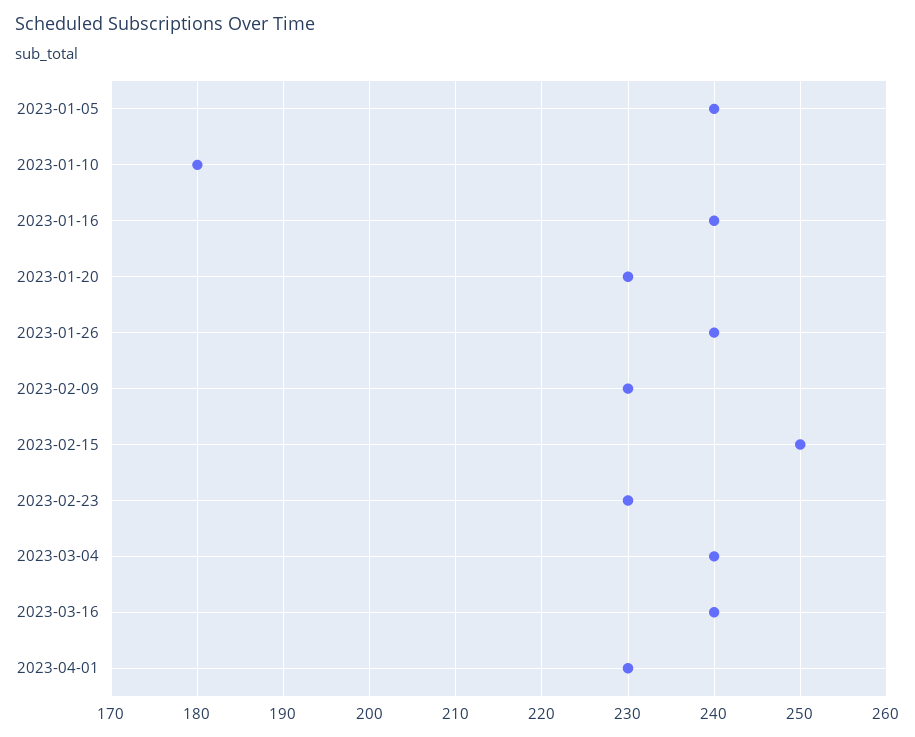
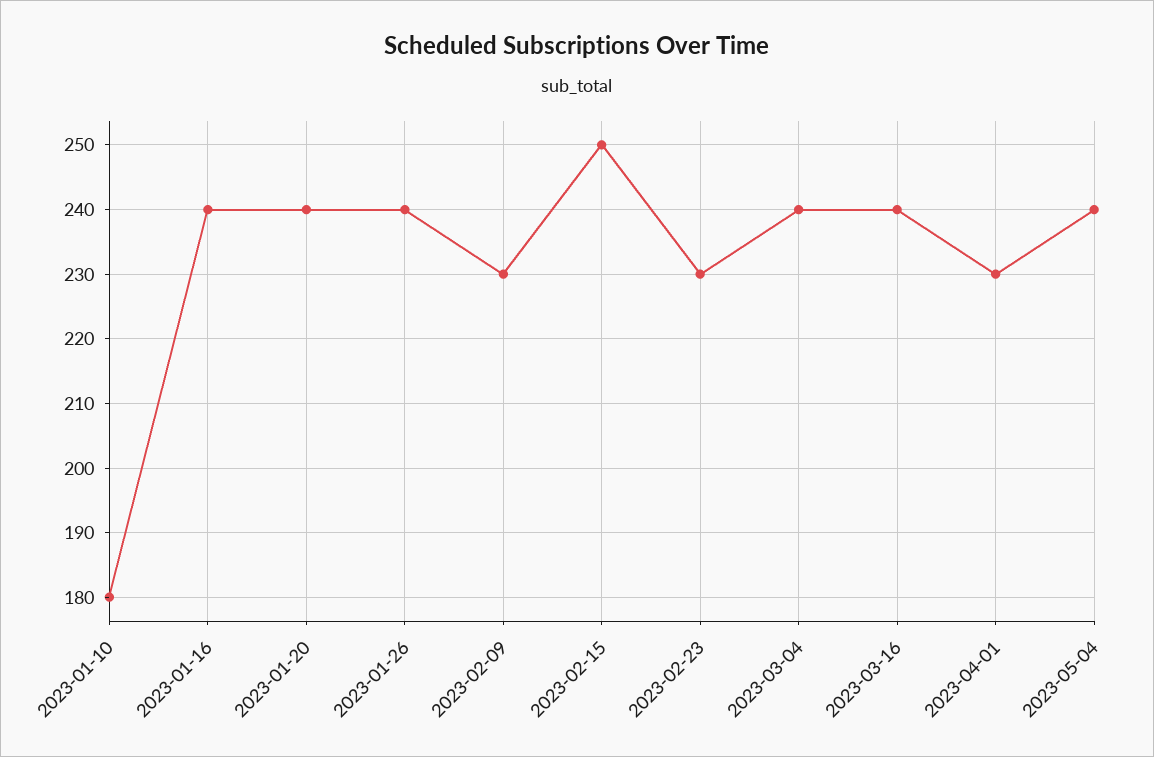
2023-01-05: 240 -> none
2023-01-20: 230 -> 240
2023-05-04: none -> 240

